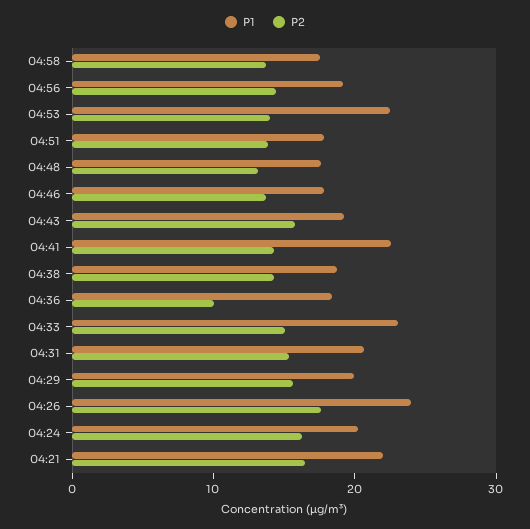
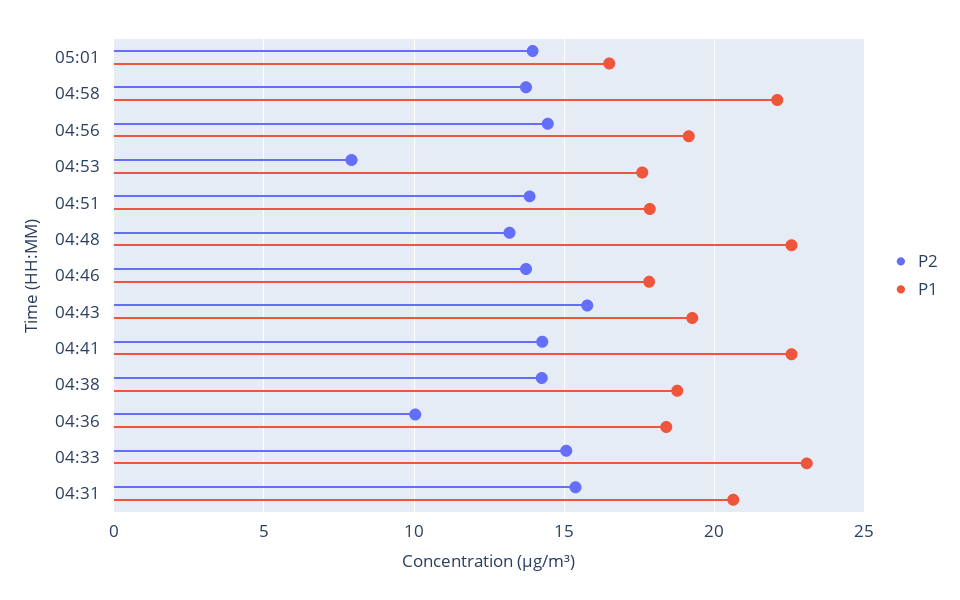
P1, 04:58: 18 -> 22
P1, 04:53: 22 -> 17.5
P2, 04:53: 14 -> 8
P1, 04:48: 18 -> 22.5
P1, 04:29: 20 -> none
P2, 04:29: 16 -> none
P1, 04:26: 24 -> none
P2, 04:26: 18 -> none
P1, 04:24: 20 -> none
P2, 04:24: 16 -> none
P1, 04:21: 22 -> none
P2, 04:21: 16 -> none
P2, 05:01: none -> 14
P1, 05:01: none -> 16.5

